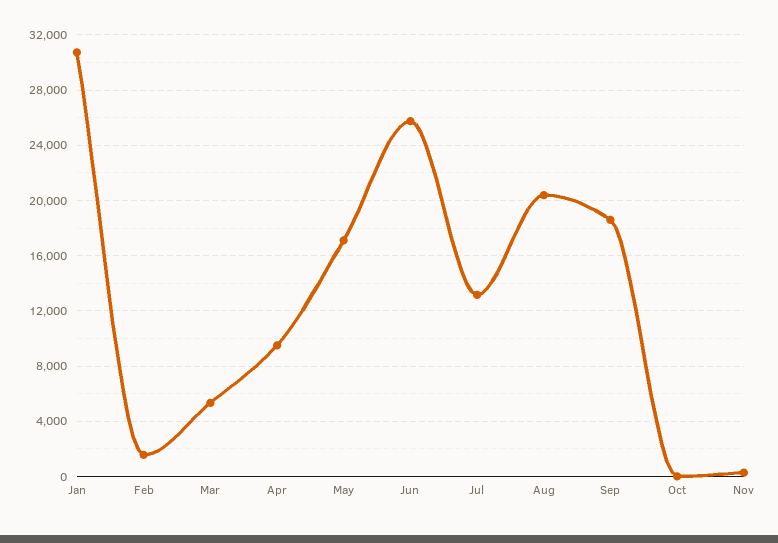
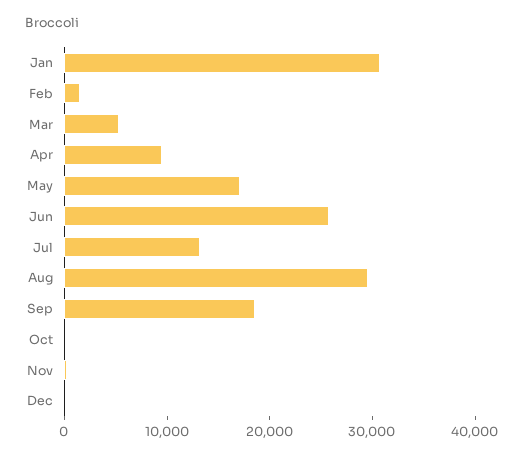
Aug: 20500 -> 30000
Dec: none -> 0

